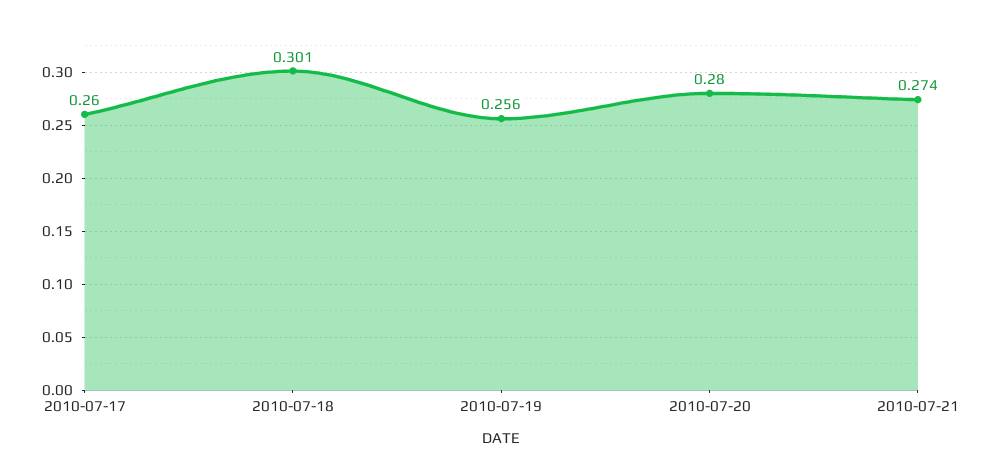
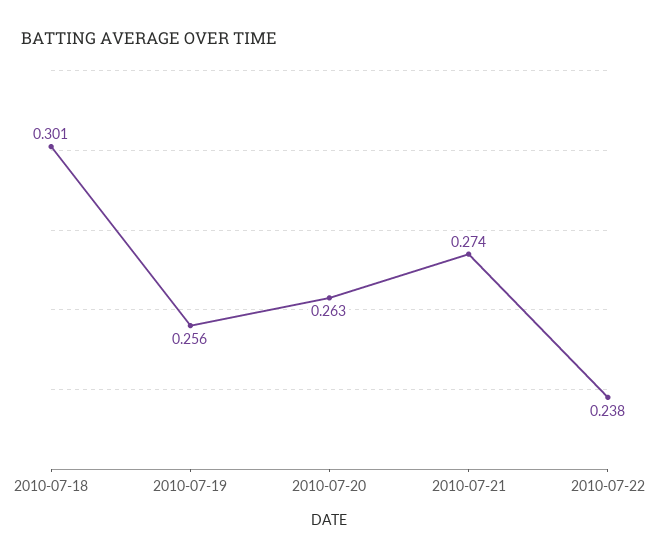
2010-07-17: 0.26 -> none
2010-07-20: 0.28 -> 0.263
2010-07-22: none -> 0.238

